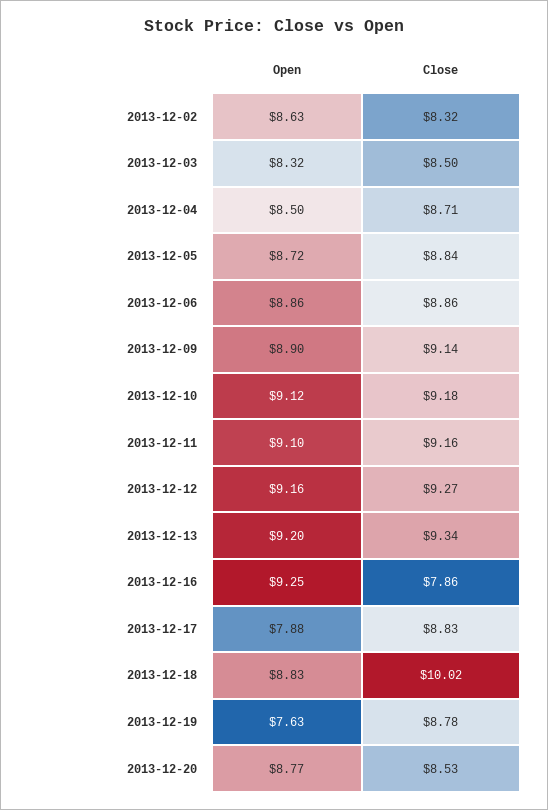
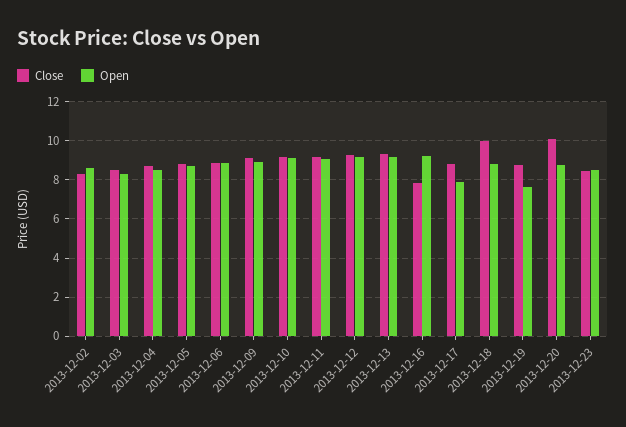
Close, 2013-12-20: 8.53 -> 10
Close, 2013-12-23: none -> 8.5
Open, 2013-12-23: none -> 8.5

